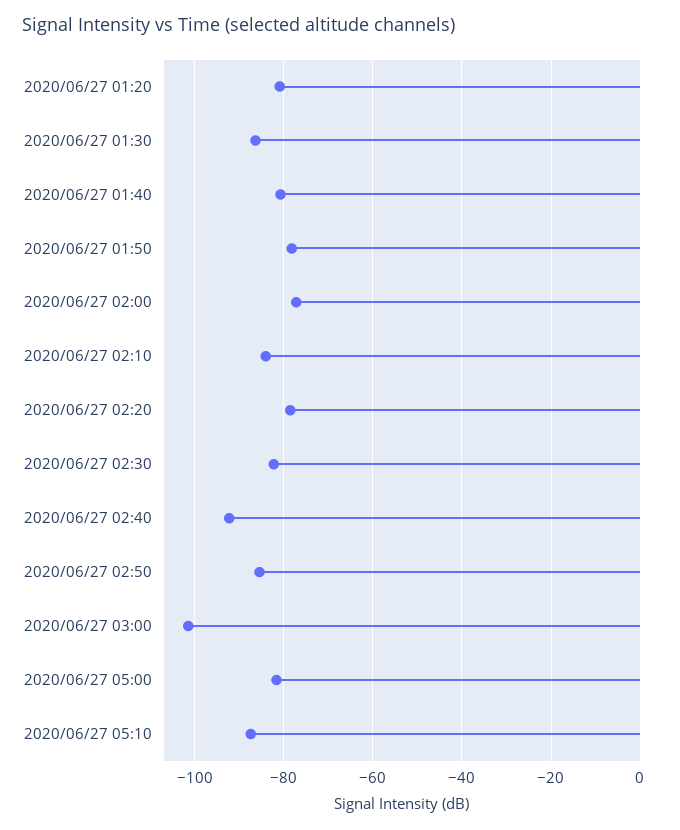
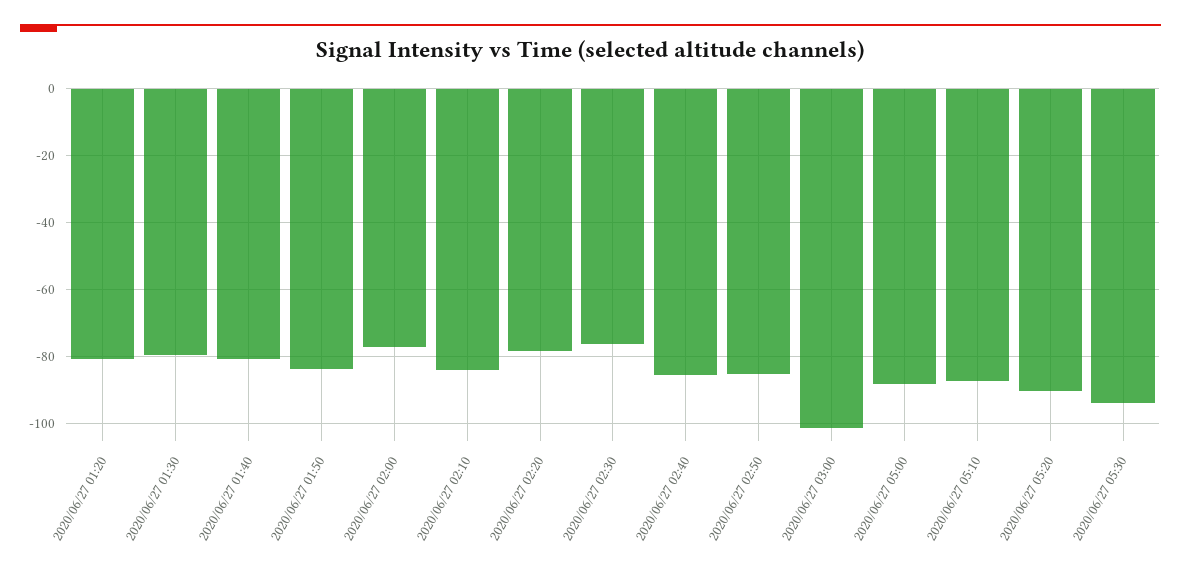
2020/06/27 01:30: -86 -> -80
2020/06/27 01:50: -78 -> -84
2020/06/27 02:30: -82 -> -76
2020/06/27 02:40: -92 -> -86
2020/06/27 05:00: -82 -> -88
2020/06/27 05:20: none -> -90
2020/06/27 05:30: none -> -94

